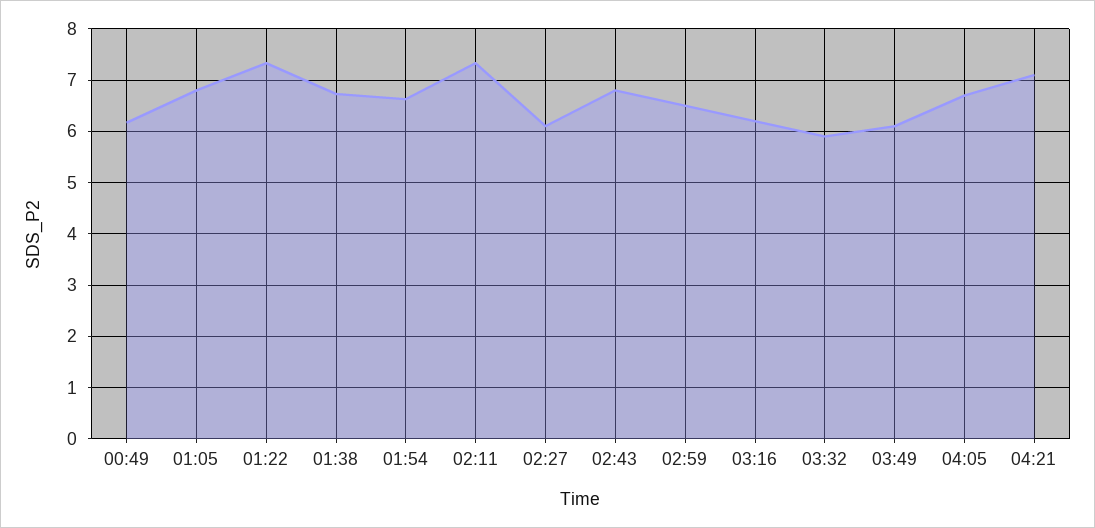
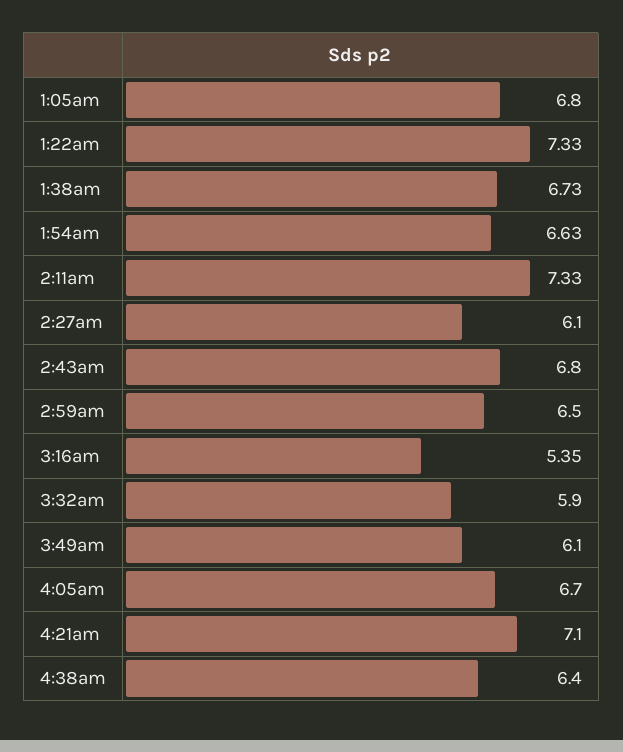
00:49: 6.2 -> none
03:16: 6.2 -> 5.35
4:38am: none -> 6.4

